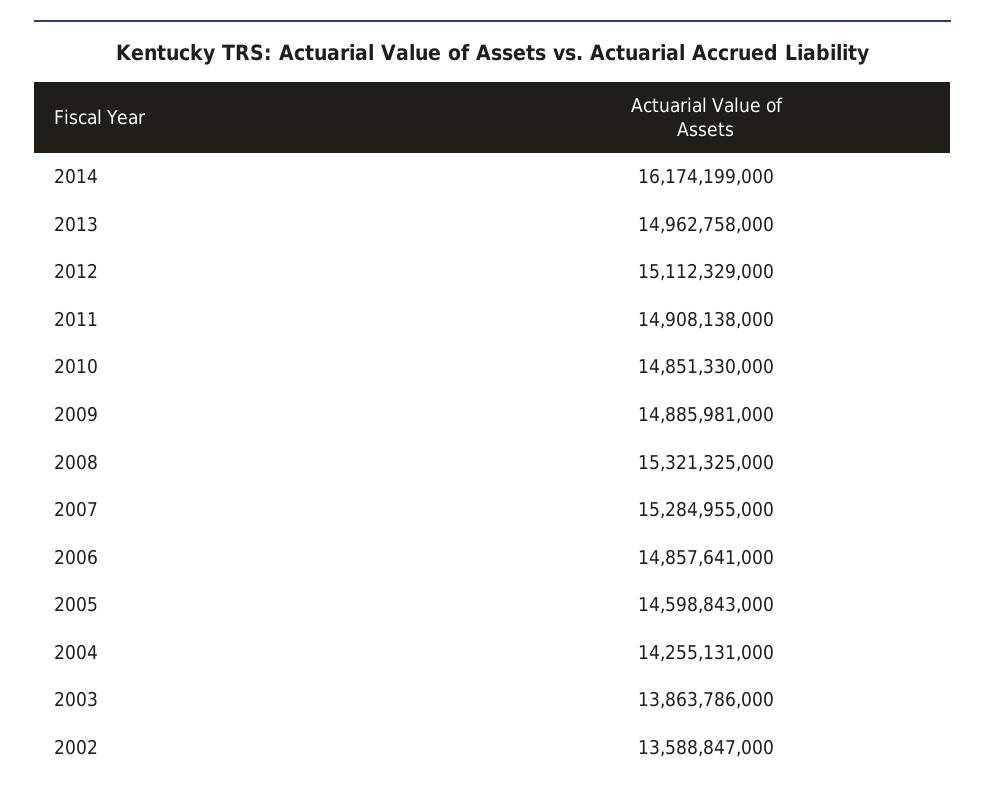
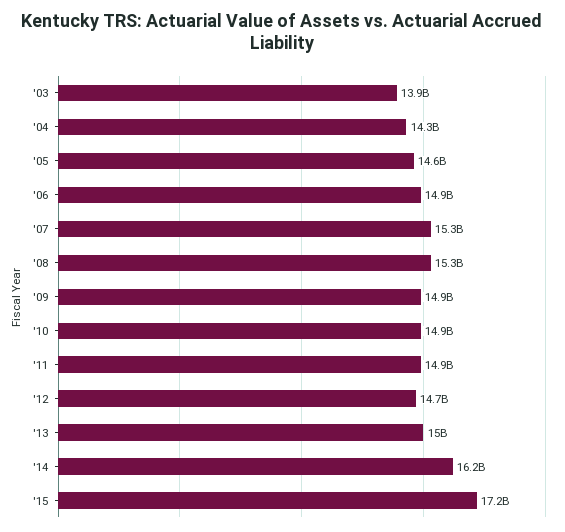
2012: 15112329000 -> 14700000000
2002: 13588847000 -> none
'15: none -> 17200000000

